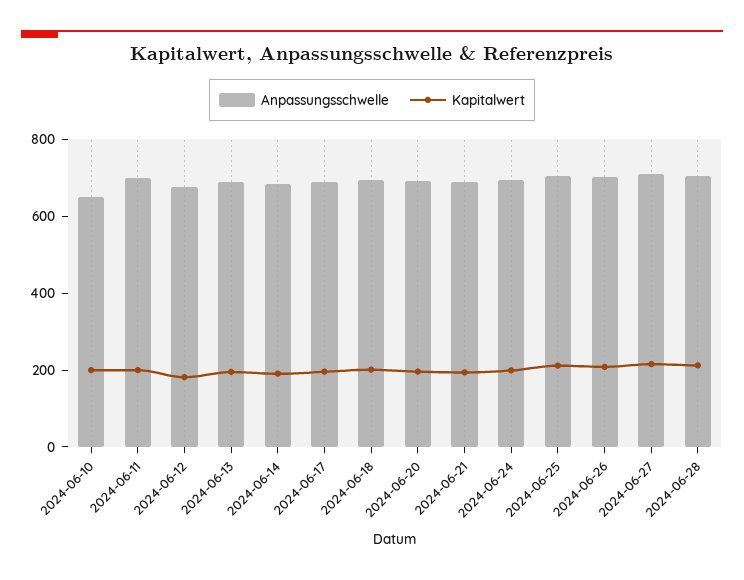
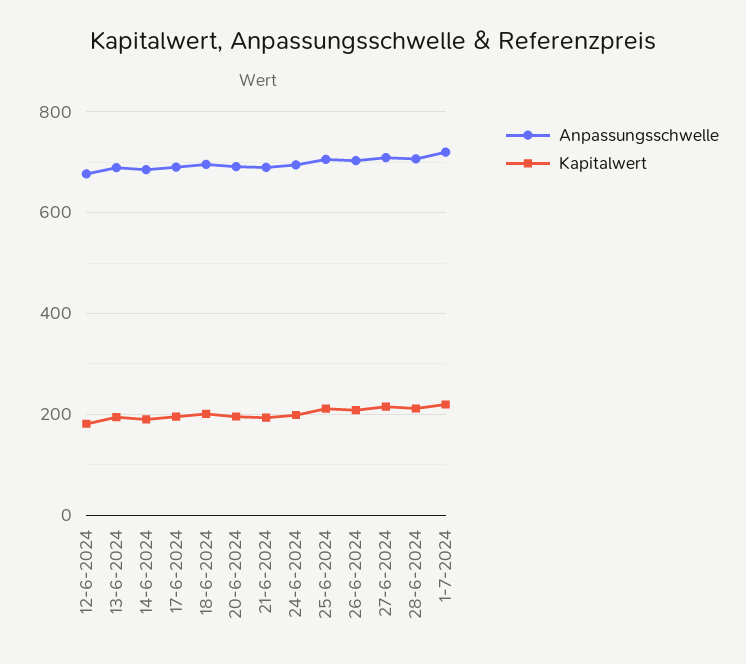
Anpassungsschwelle, 2024-06-10: 650 -> none
Kapitalwert, 2024-06-10: 200 -> none
Anpassungsschwelle, 2024-06-11: 700 -> none
Kapitalwert, 2024-06-11: 200 -> none
Anpassungsschwelle, 1-7-2024: none -> 720
Kapitalwert, 1-7-2024: none -> 220

